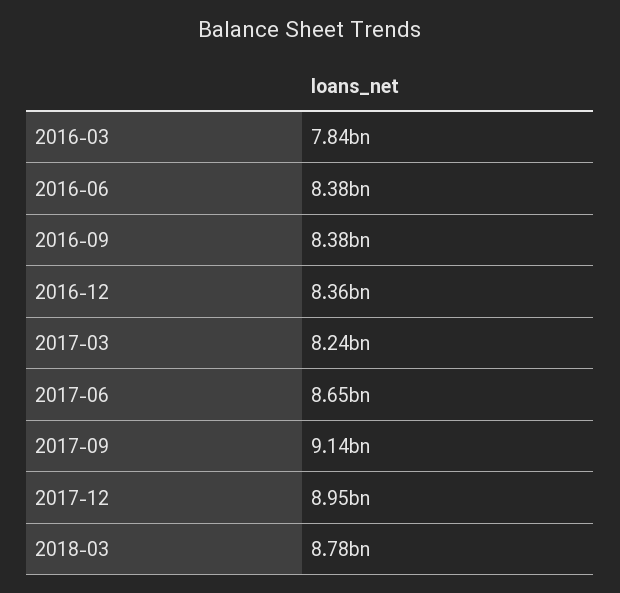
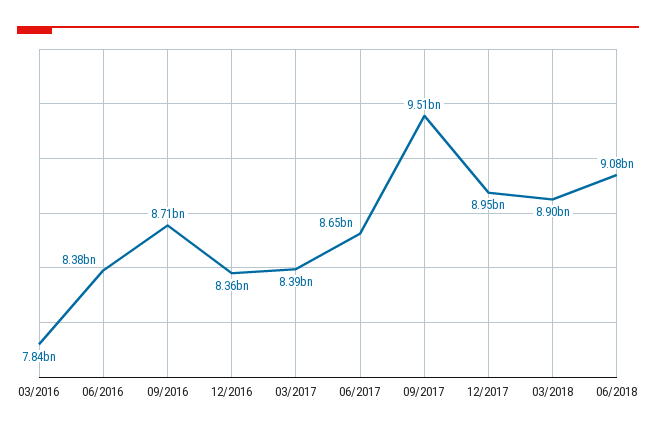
2016-09: 8380000000 -> 8710000000
2017-03: 8240000000 -> 8390000000
2017-09: 9140000000 -> 9510000000
2018-03: 8780000000 -> 8900000000
06/2018: none -> 9080000000

